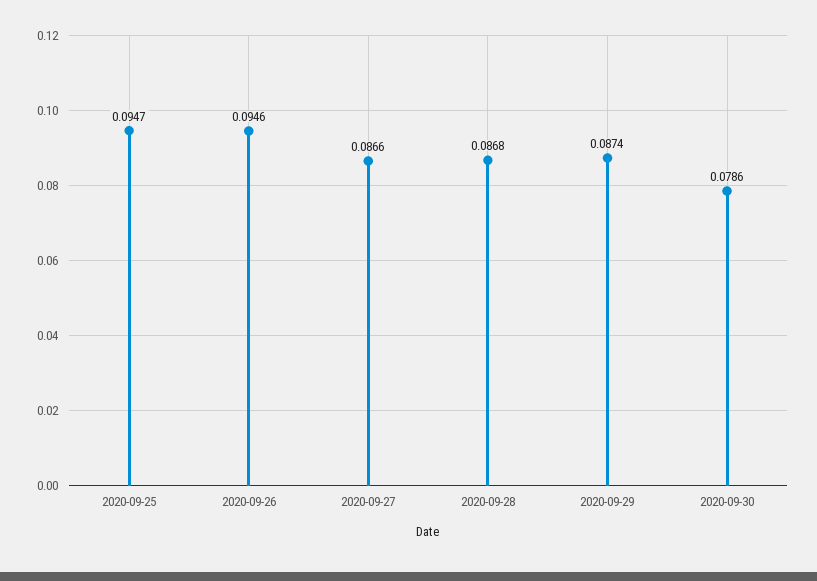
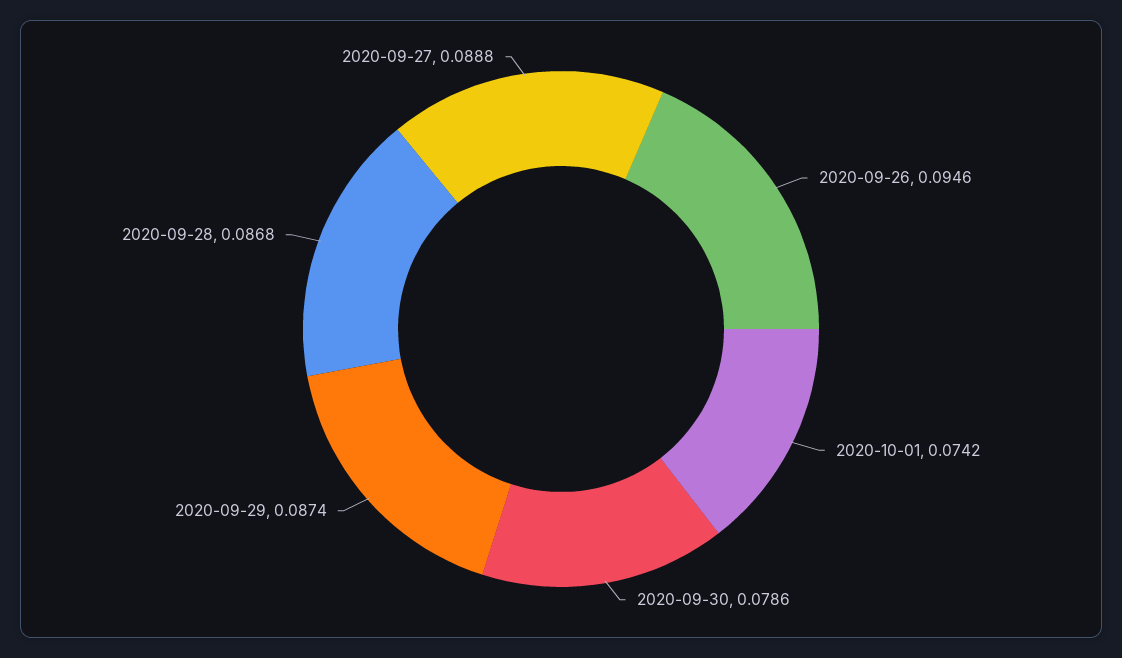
2020-09-25: 0.0947 -> none
2020-09-27: 0.0866 -> 0.0888
2020-10-01: none -> 0.0742

